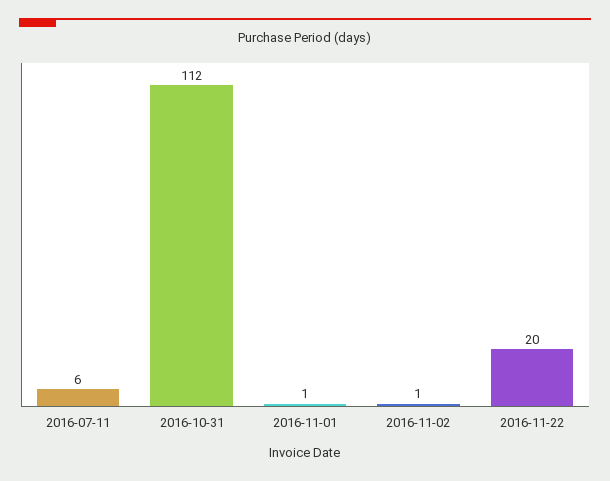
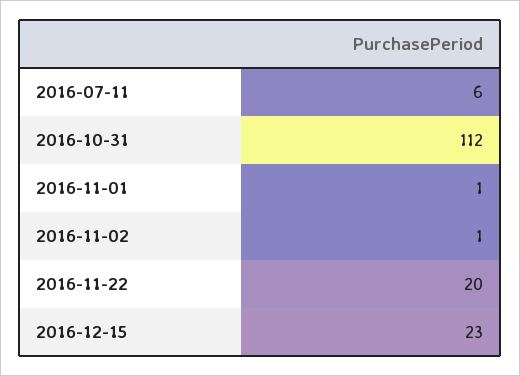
2016-12-15: none -> 23

